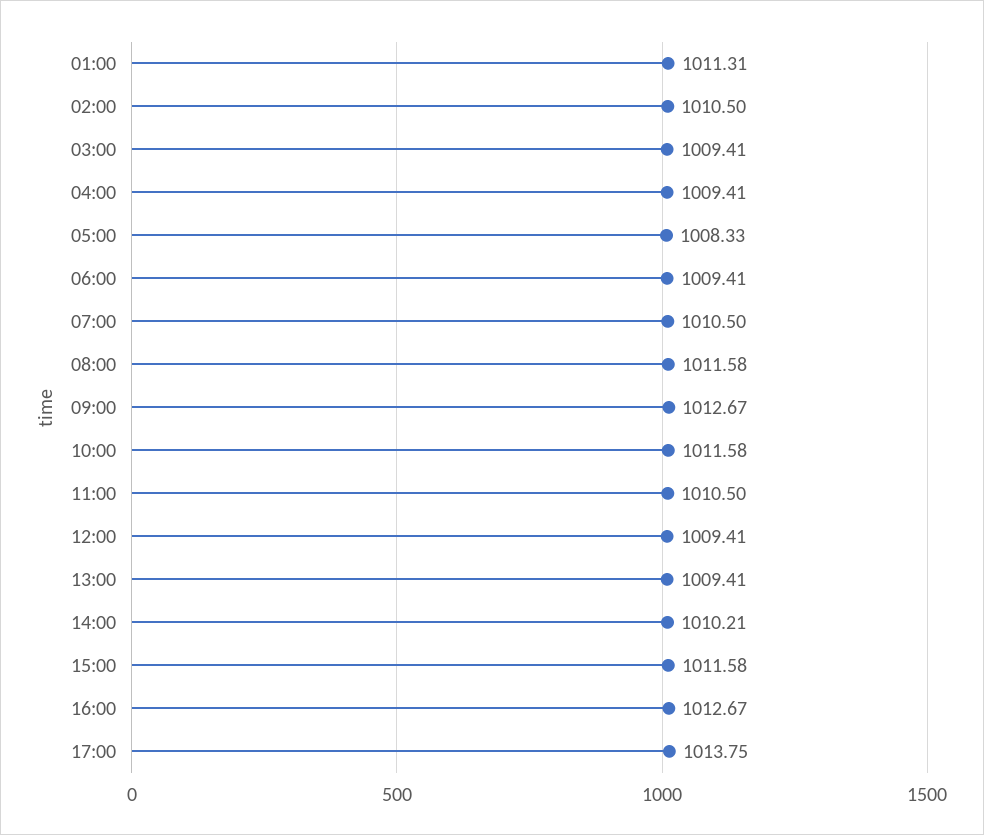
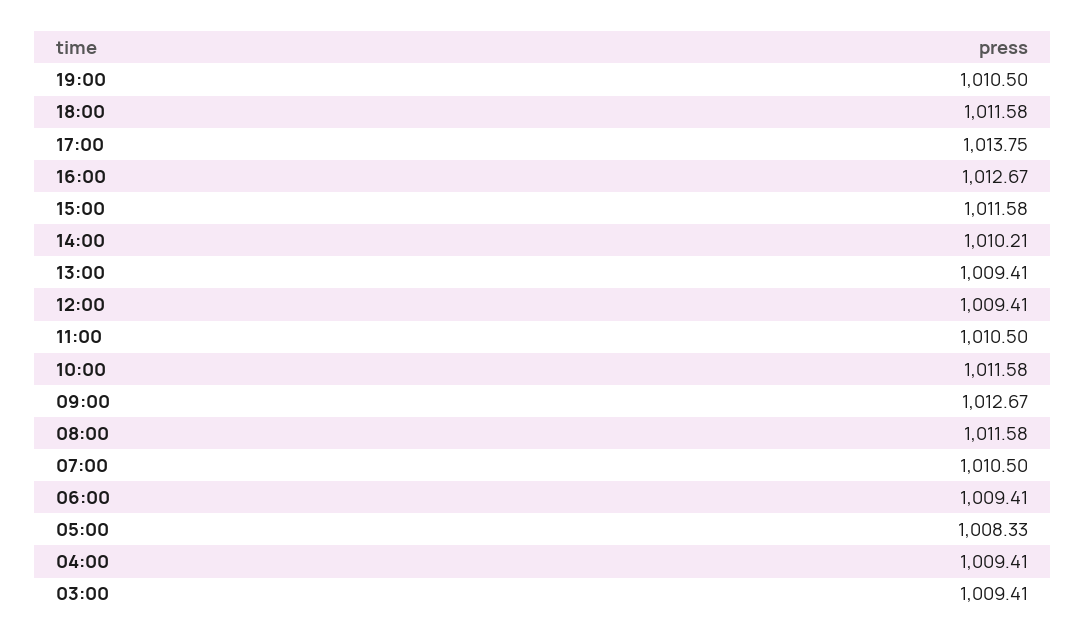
01:00: 1011.31 -> none
02:00: 1010.5 -> none
19:00: none -> 1010.5
18:00: none -> 1011.58

